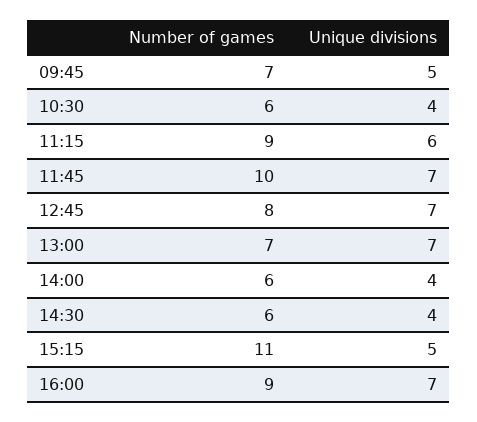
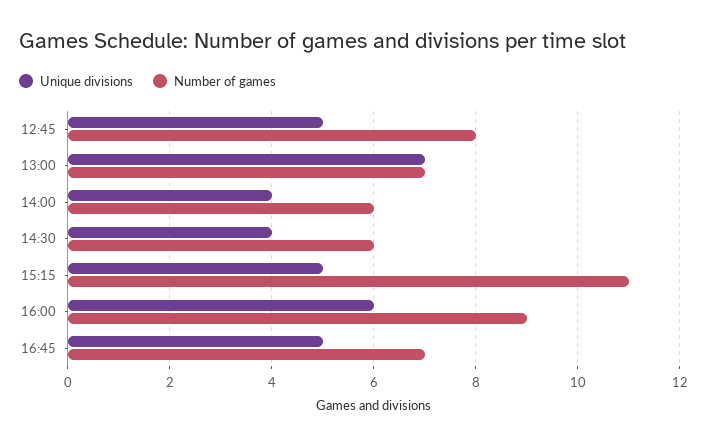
Number of games, 09:45: 7 -> none
Unique divisions, 09:45: 5 -> none
Number of games, 10:30: 6 -> none
Unique divisions, 10:30: 4 -> none
Number of games, 11:15: 9 -> none
Unique divisions, 11:15: 6 -> none
Number of games, 11:45: 10 -> none
Unique divisions, 11:45: 7 -> none
Unique divisions, 12:45: 7 -> 5
Unique divisions, 16:00: 7 -> 6
Unique divisions, 16:45: none -> 5
Number of games, 16:45: none -> 7

